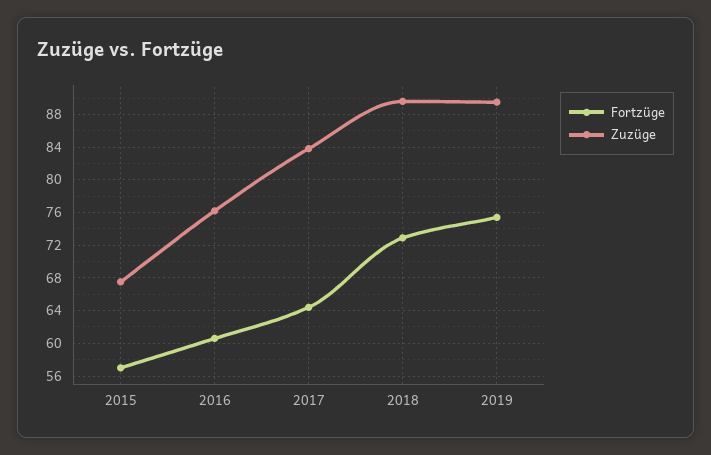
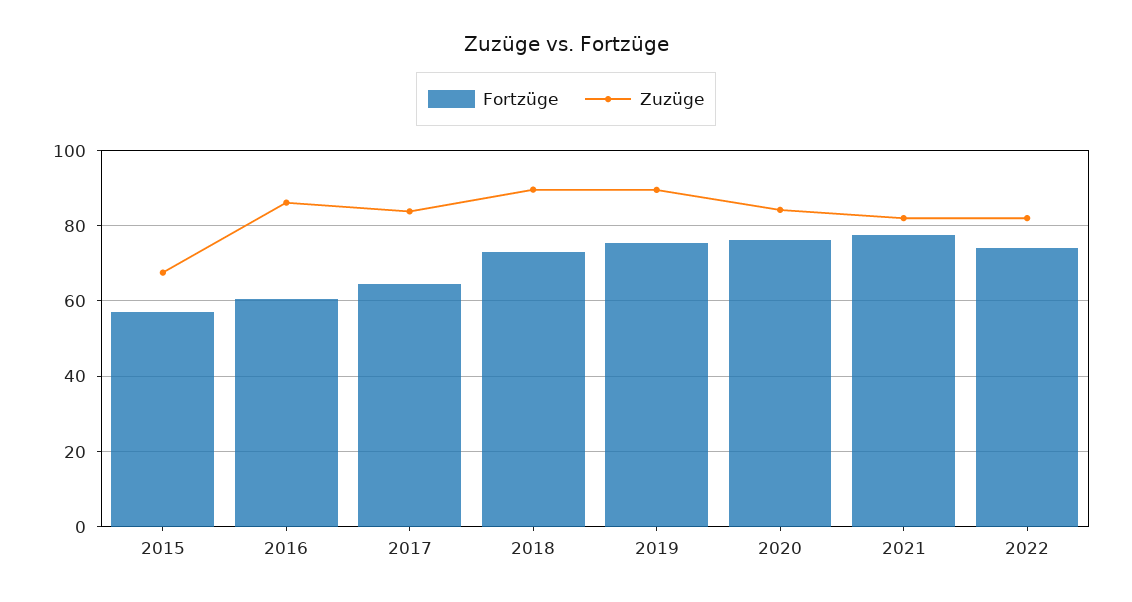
Zuzüge, 2016: 76 -> 86
Fortzüge, 2020: none -> 76
Zuzüge, 2020: none -> 84
Fortzüge, 2021: none -> 78
Zuzüge, 2021: none -> 82
Fortzüge, 2022: none -> 74
Zuzüge, 2022: none -> 82

